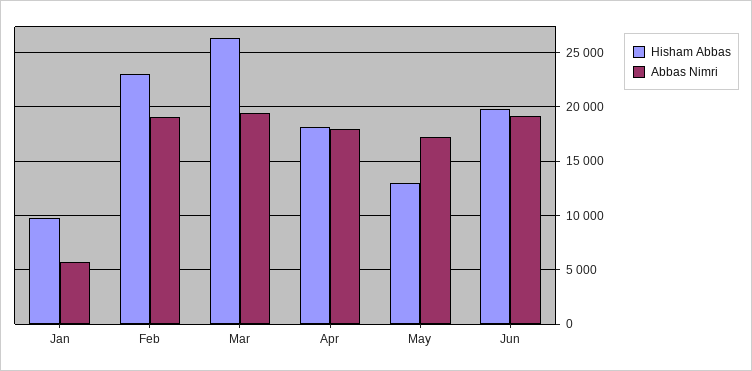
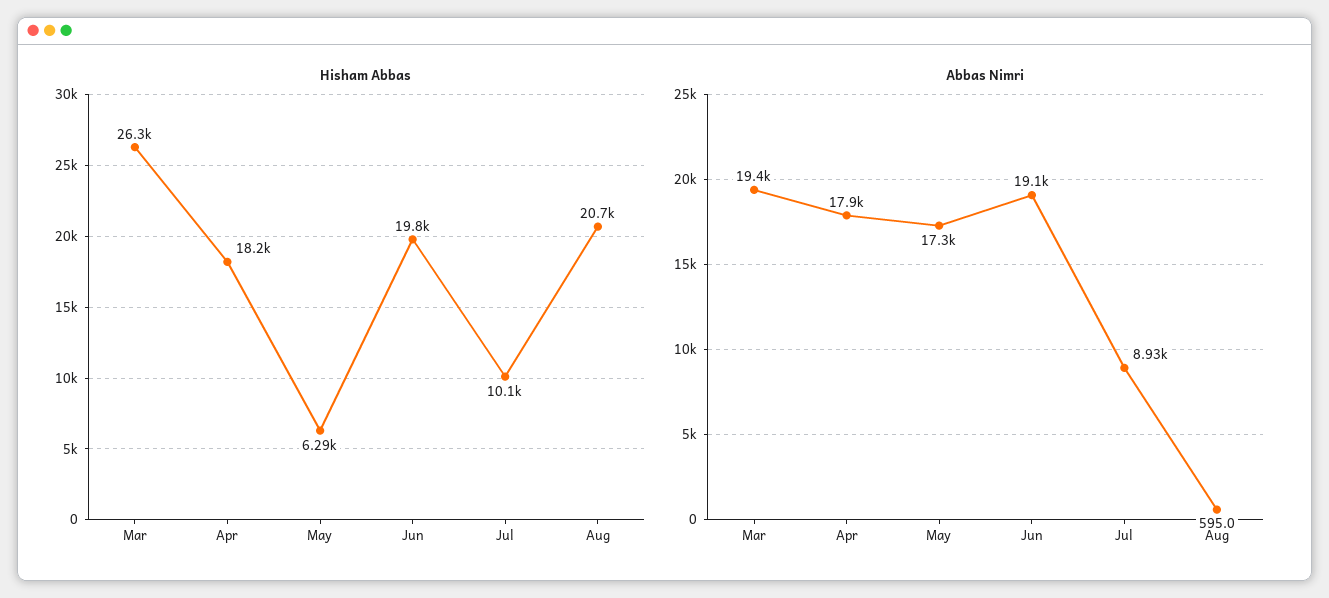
Hisham Abbas, Jan: 10000 -> none
Abbas Nimri, Jan: 6000 -> none
Hisham Abbas, Feb: 23000 -> none
Abbas Nimri, Feb: 19000 -> none
Hisham Abbas, May: 13000 -> 6290
Hisham Abbas, Jul: none -> 10100
Hisham Abbas, Aug: none -> 20700
Abbas Nimri, Jul: none -> 8930
Abbas Nimri, Aug: none -> 595

